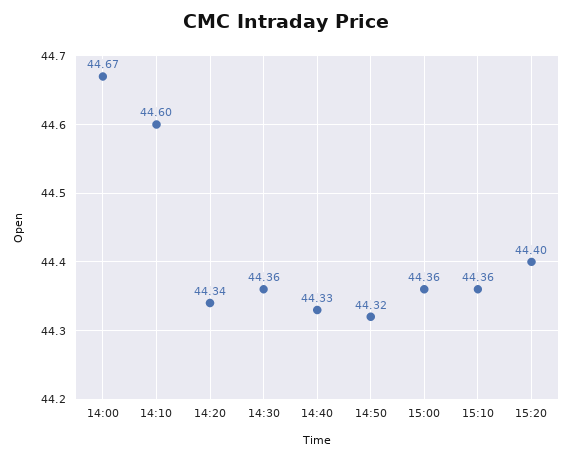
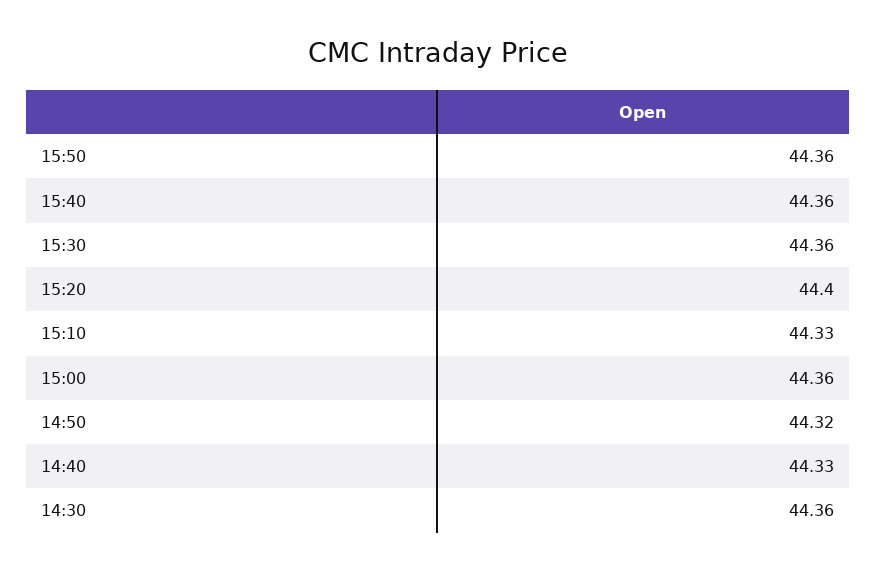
14:00: 44.67 -> none
14:10: 44.6 -> none
14:20: 44.34 -> none
15:10: 44.36 -> 44.33
15:50: none -> 44.36
15:40: none -> 44.36
15:30: none -> 44.36

